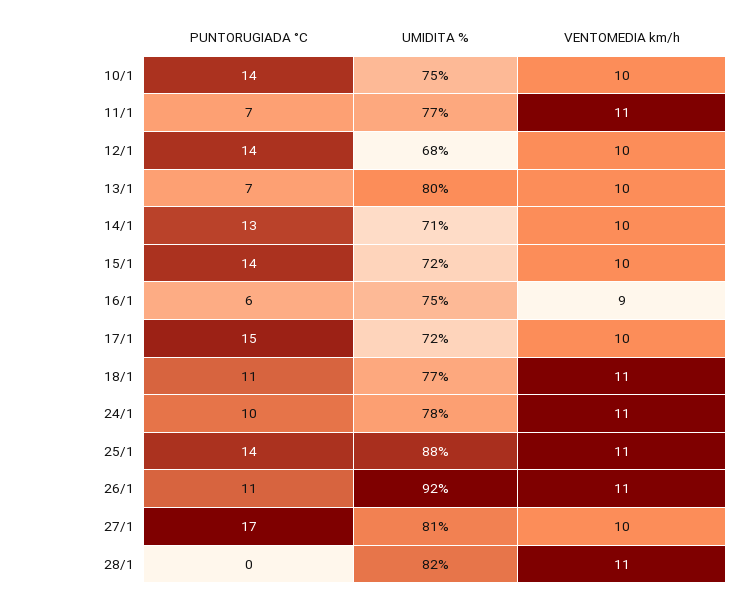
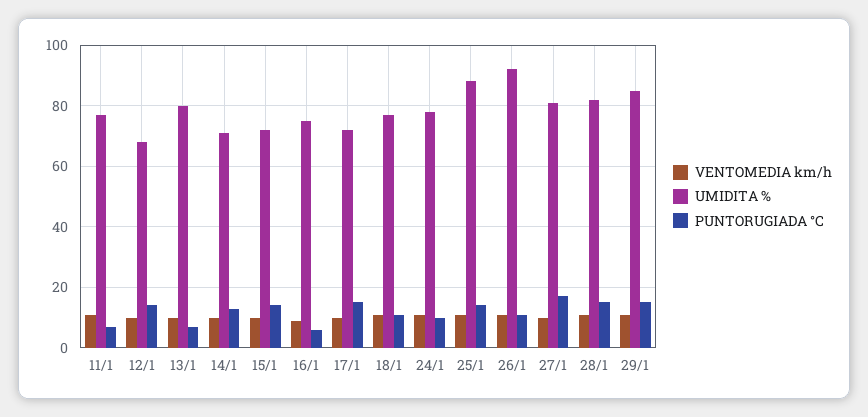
PUNTORUGIADA °C, 10/1: 14 -> none
UMIDITA %, 10/1: 75 -> none
VENTOMEDIA km/h, 10/1: 10 -> none
PUNTORUGIADA °C, 28/1: 0 -> 15
VENTOMEDIA km/h, 29/1: none -> 10
UMIDITA %, 29/1: none -> 85
PUNTORUGIADA °C, 29/1: none -> 15

